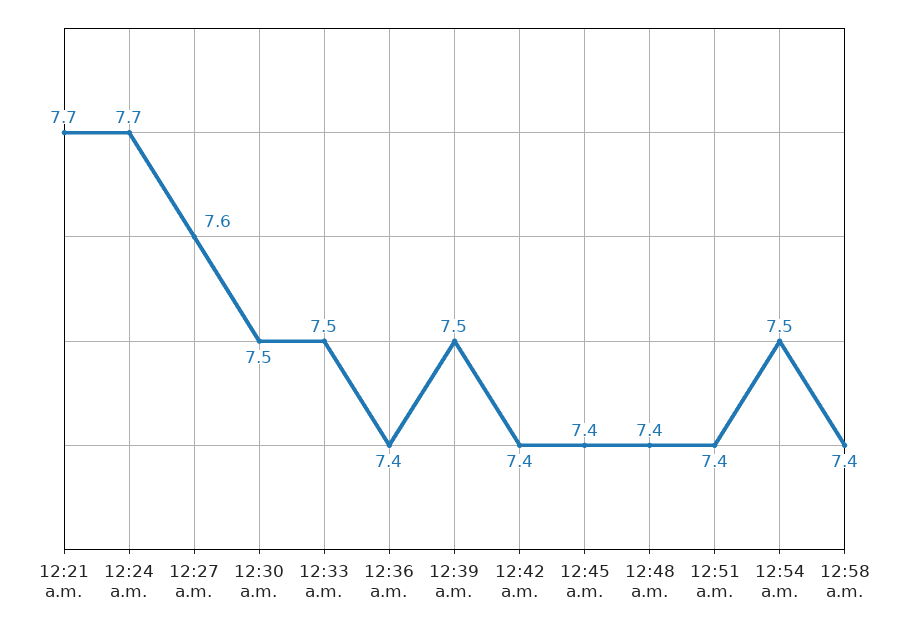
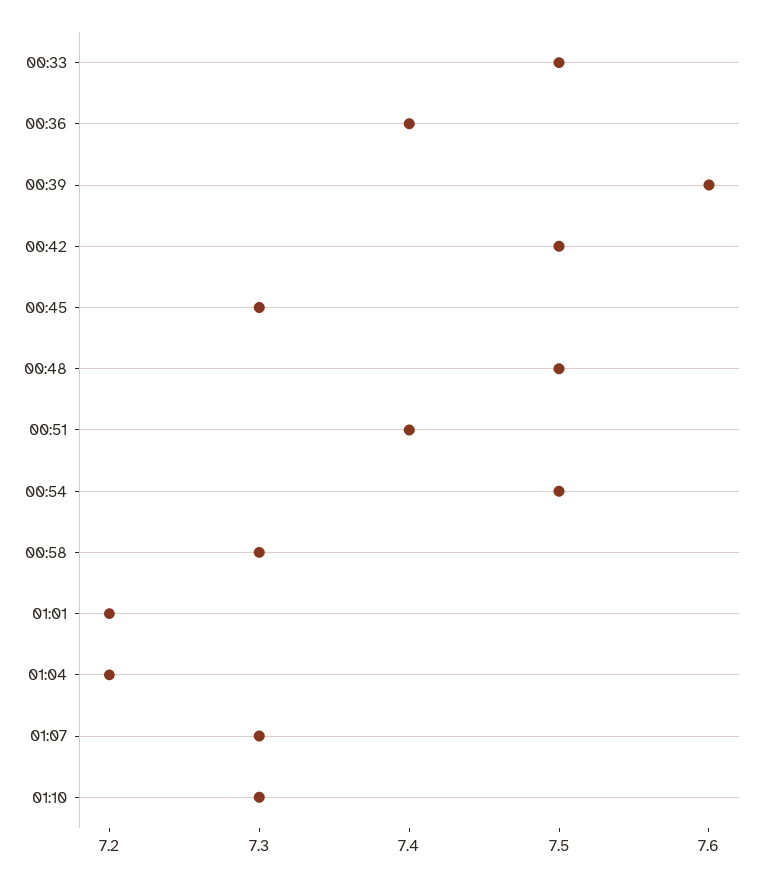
12:21 a.m.: 7.7 -> none
12:24 a.m.: 7.7 -> none
12:27 a.m.: 7.6 -> none
12:30 a.m.: 7.5 -> none
12:39 a.m.: 7.5 -> 7.6
12:42 a.m.: 7.4 -> 7.5
12:45 a.m.: 7.4 -> 7.3
12:48 a.m.: 7.4 -> 7.5
12:58 a.m.: 7.4 -> 7.3
01:01: none -> 7.2
01:04: none -> 7.2
01:07: none -> 7.3
01:10: none -> 7.3

